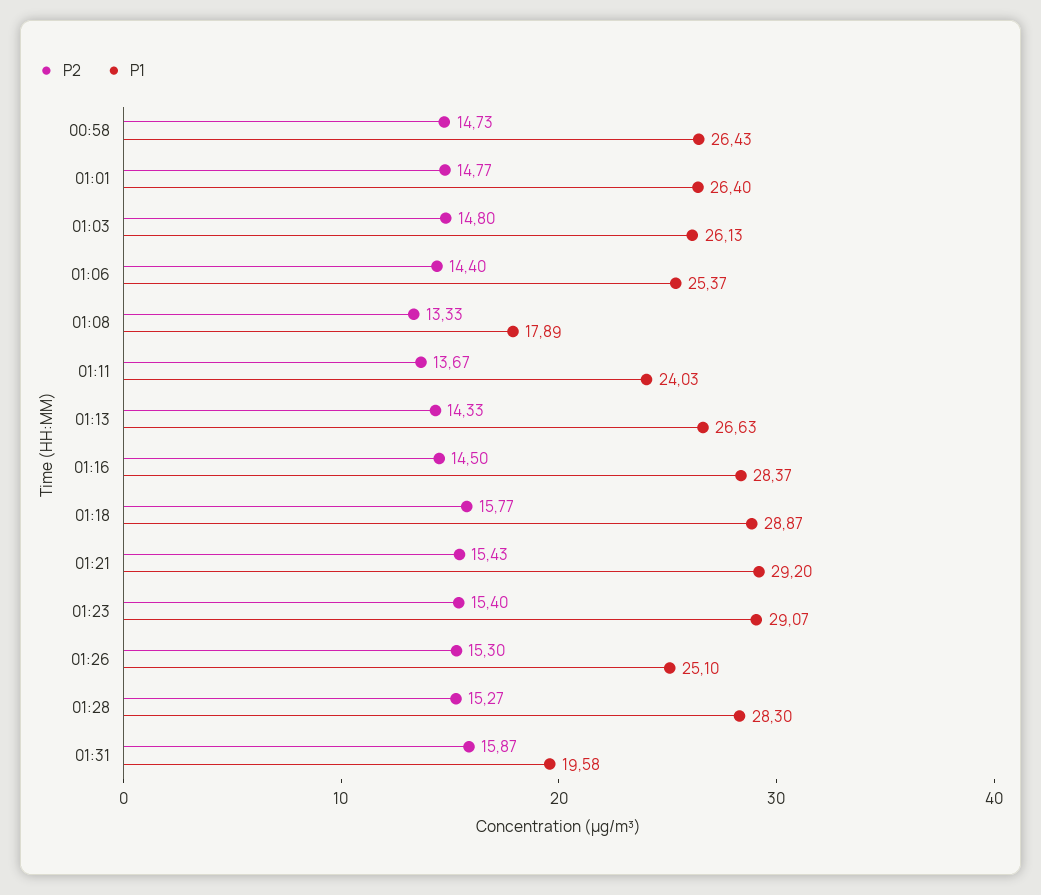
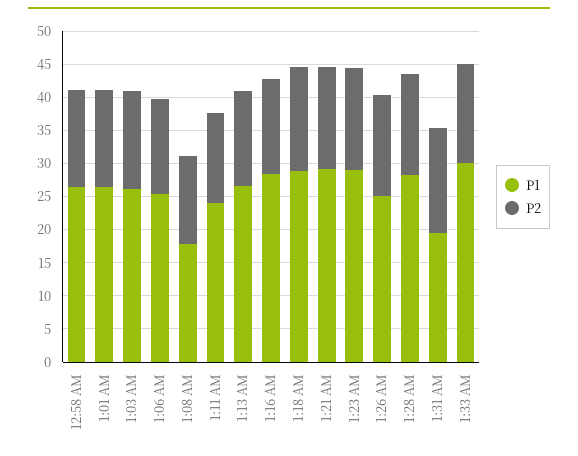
P1, 1:33 AM: none -> 30
P2, 1:33 AM: none -> 15

